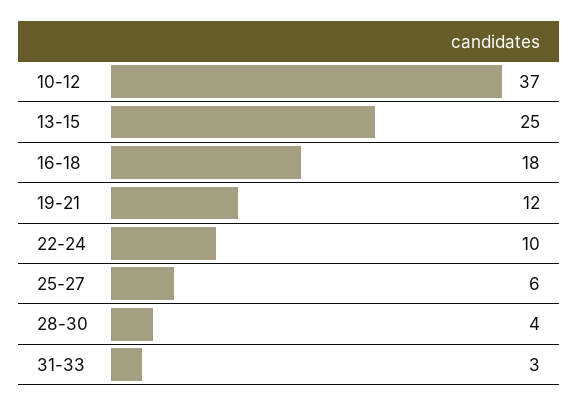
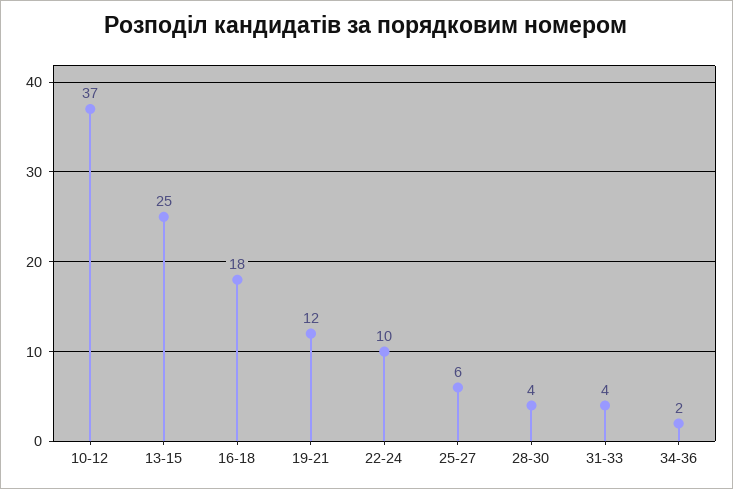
31-33: 3 -> 4
34-36: none -> 2

